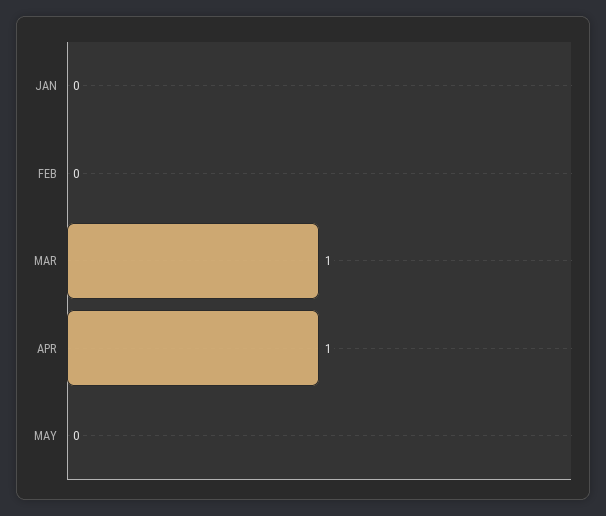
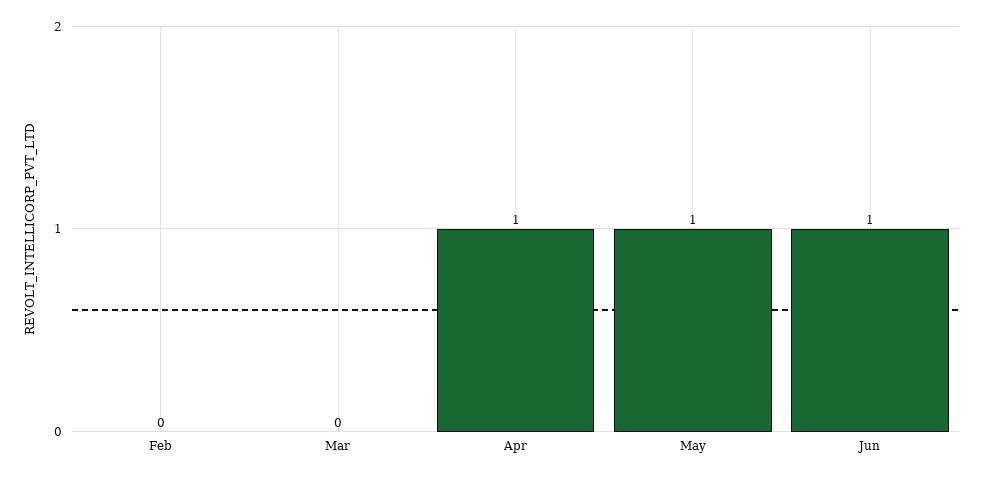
JAN: 0 -> none
MAR: 1 -> 0
MAY: 0 -> 1
Jun: none -> 1

